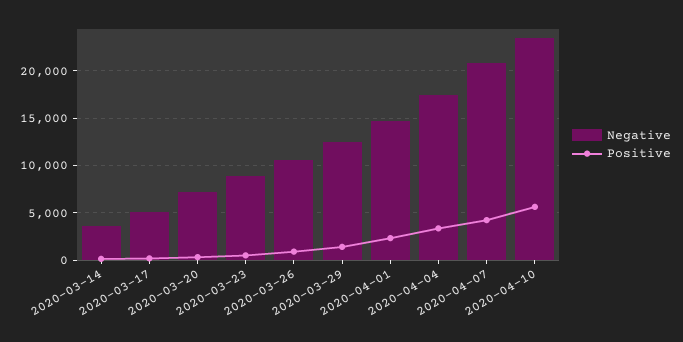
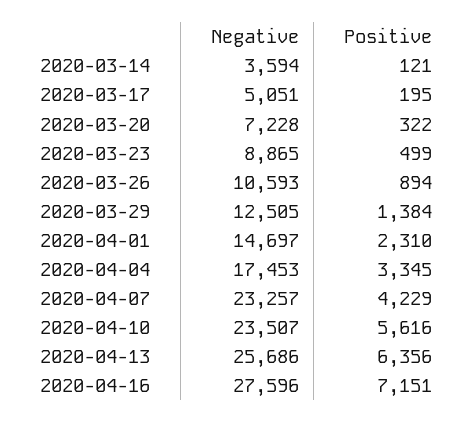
Negative, 2020-04-07: 21000 -> 23257
Negative, 2020-04-13: none -> 25686
Positive, 2020-04-13: none -> 6356
Negative, 2020-04-16: none -> 27596
Positive, 2020-04-16: none -> 7151

